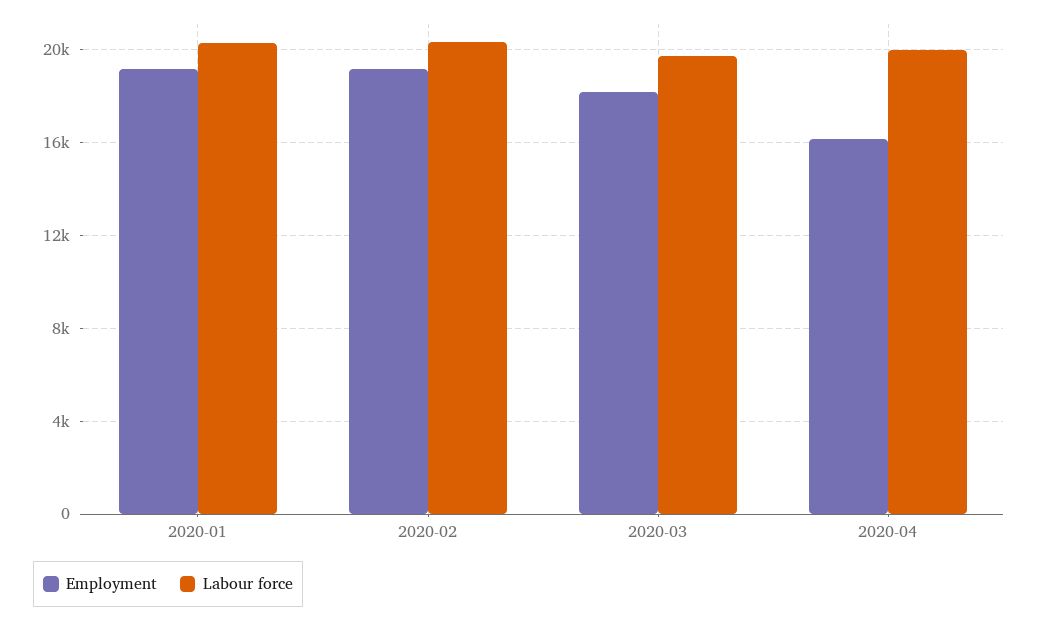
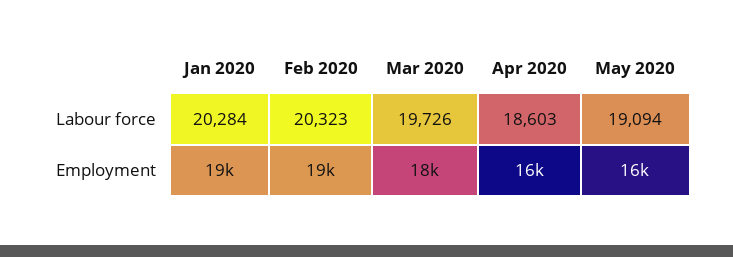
Labour force, 2020-04: 20000 -> 18603
Labour force, May 2020: none -> 19094
Employment, May 2020: none -> 16000

